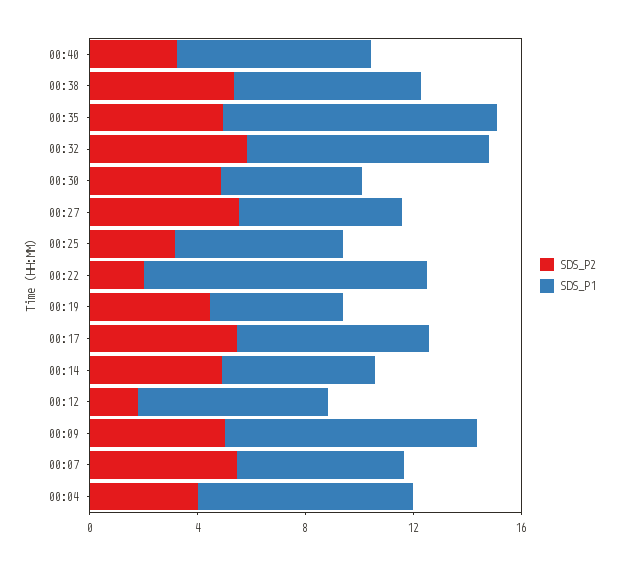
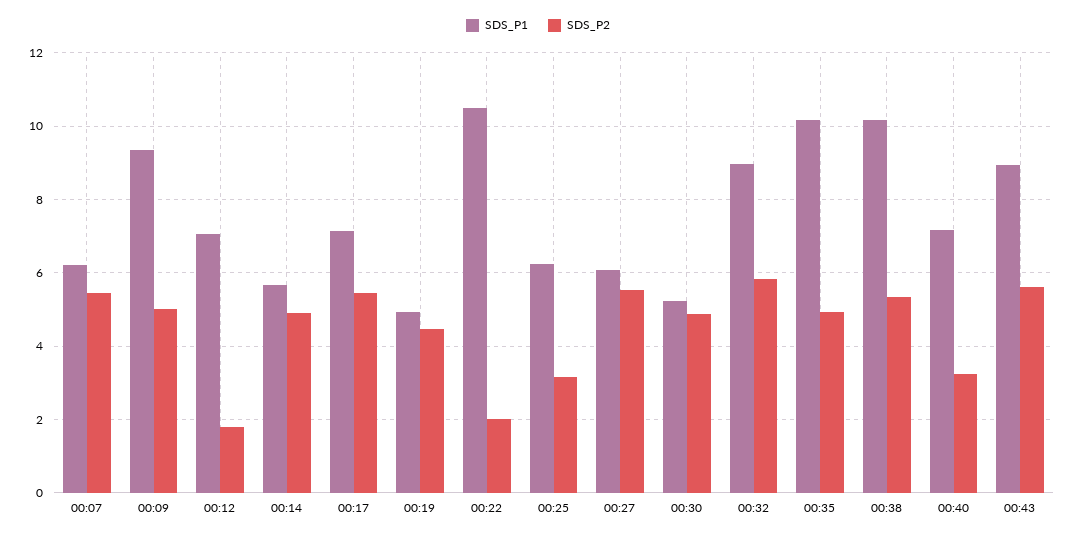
SDS_P1, 00:38: 7 -> 10.2
SDS_P2, 00:04: 4 -> none
SDS_P1, 00:04: 8 -> none
SDS_P1, 00:43: none -> 9
SDS_P2, 00:43: none -> 5.6

